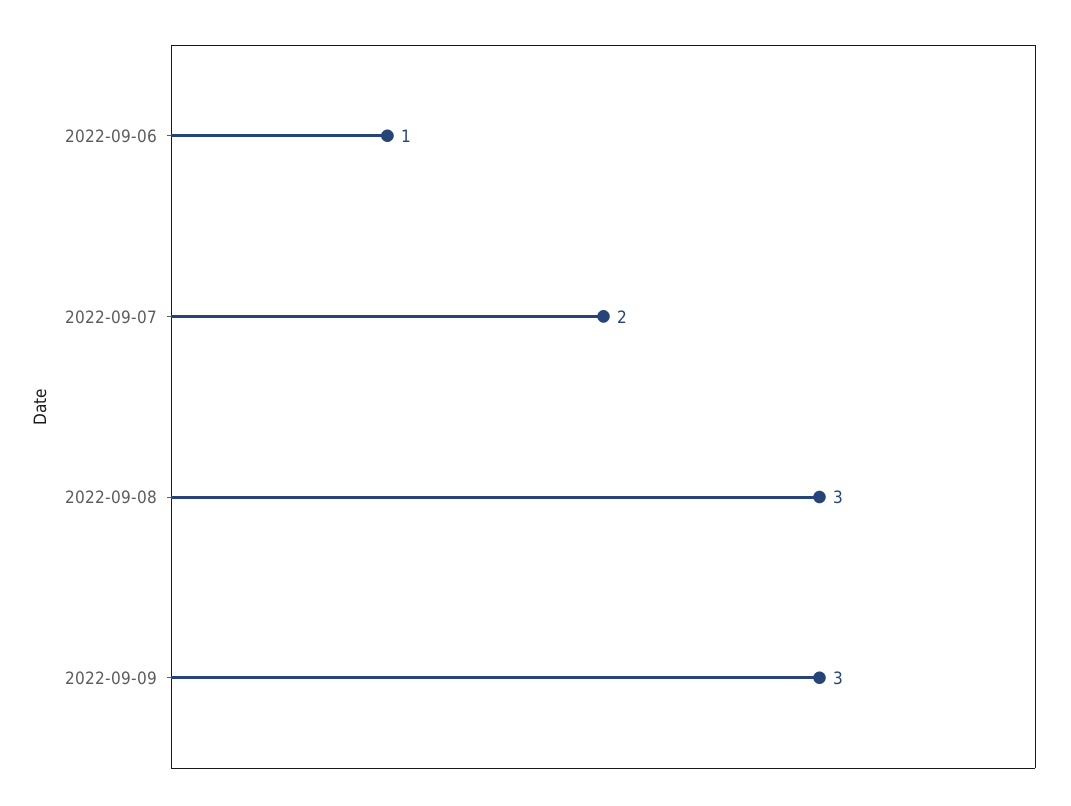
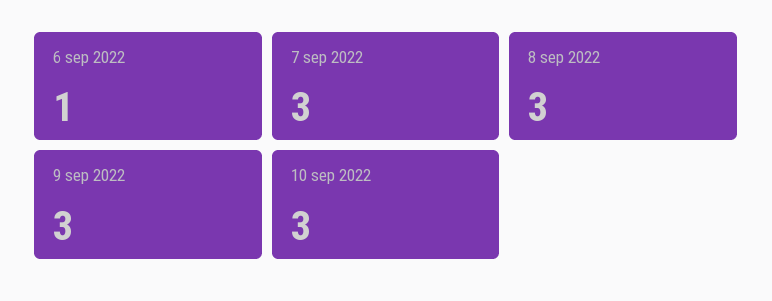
2022-09-07: 2 -> 3
10 sep 2022: none -> 3

